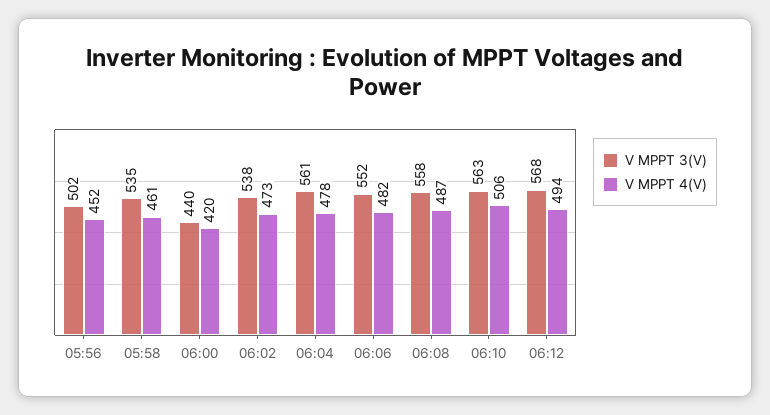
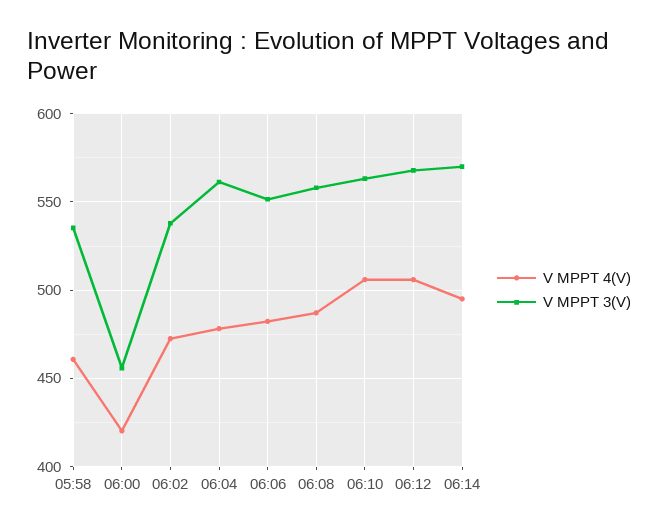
V MPPT 3(V), 05:56: 502 -> none
V MPPT 4(V), 05:56: 452 -> none
V MPPT 3(V), 06:00: 440 -> 455
V MPPT 4(V), 06:12: 494 -> 505
V MPPT 4(V), 06:14: none -> 495
V MPPT 3(V), 06:14: none -> 570

